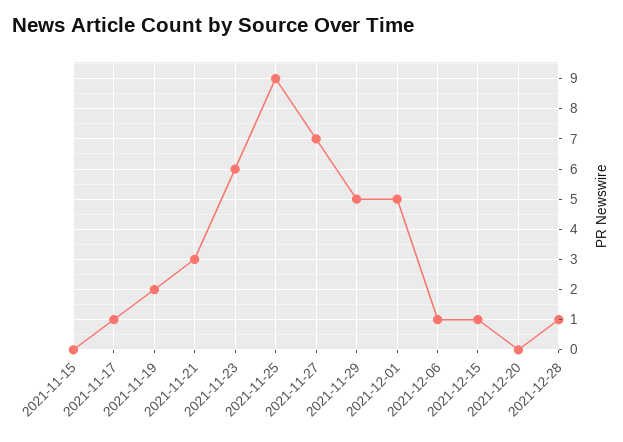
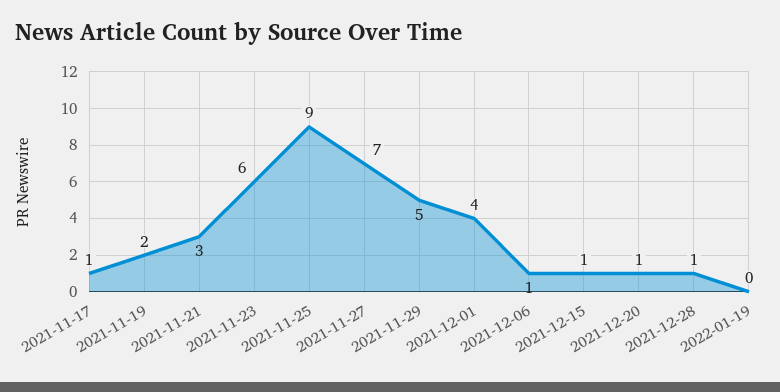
2021-11-15: 0 -> none
2021-12-01: 5 -> 4
2021-12-20: 0 -> 1
2022-01-19: none -> 0

